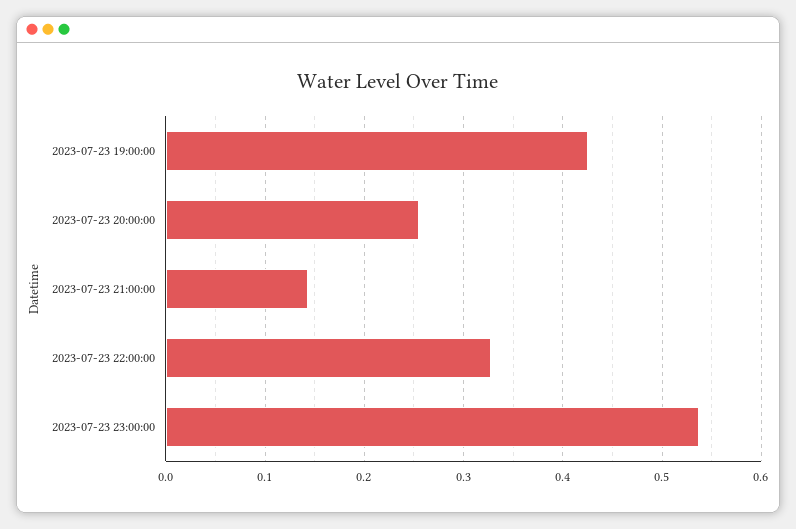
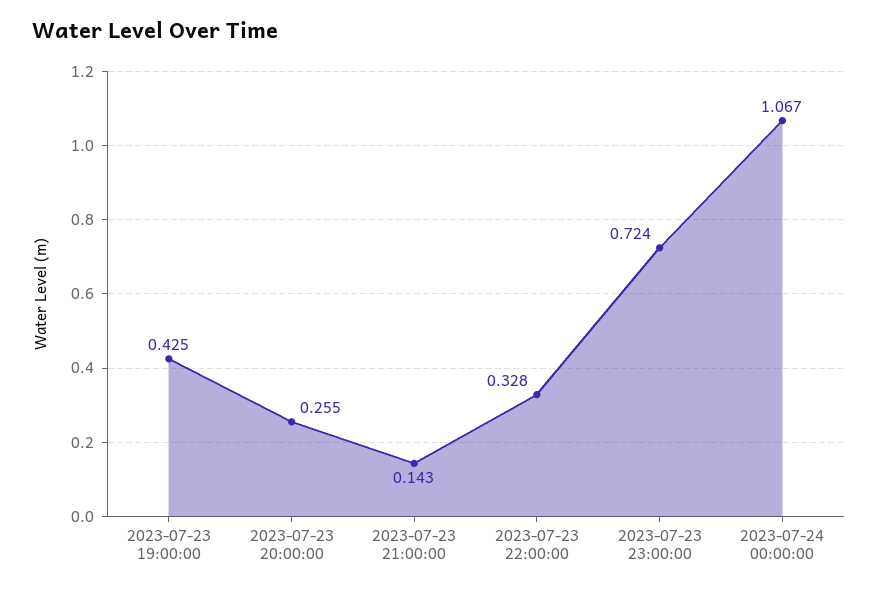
2023-07-23 23:00:00: 0.54 -> 0.724
2023-07-24 00:00:00: none -> 1.067

